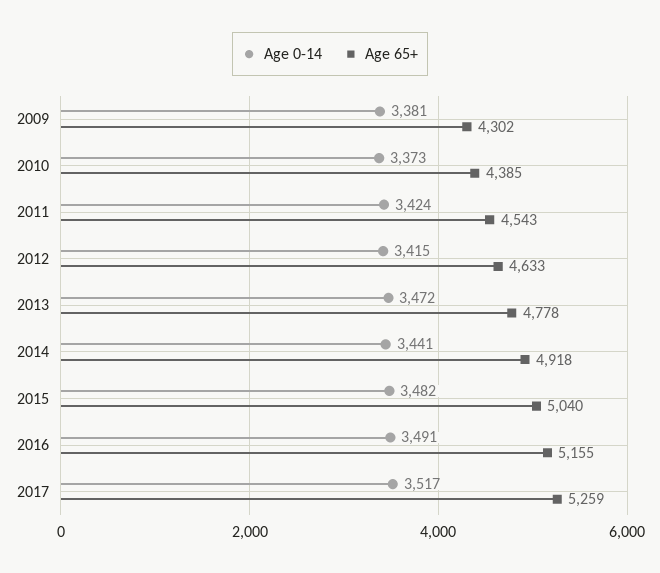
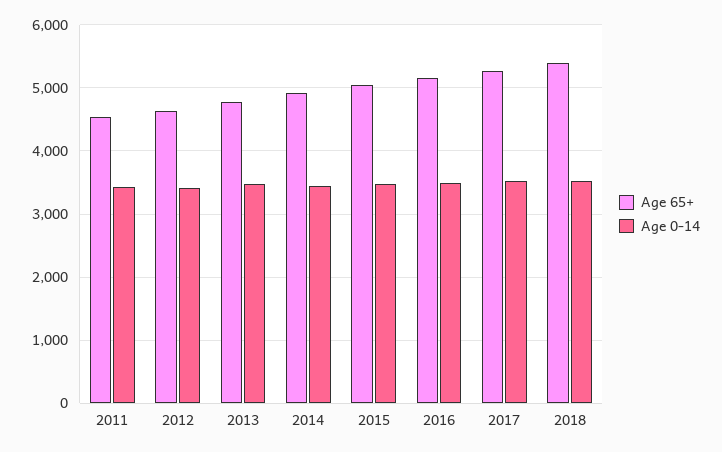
Age 0-14, 2009: 3381 -> none
Age 65+, 2009: 4302 -> none
Age 0-14, 2010: 3373 -> none
Age 65+, 2010: 4385 -> none
Age 65+, 2018: none -> 5400
Age 0-14, 2018: none -> 3500

